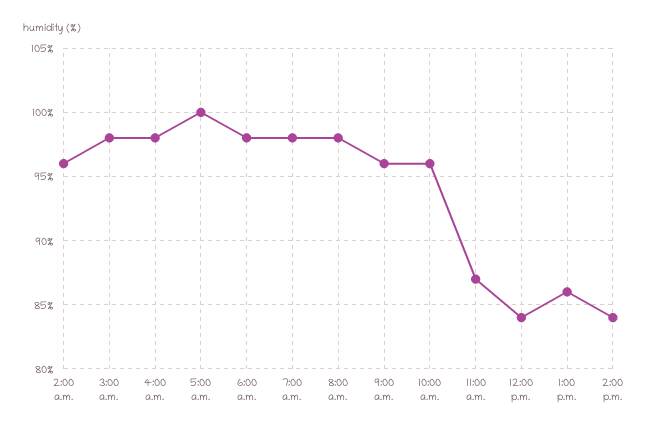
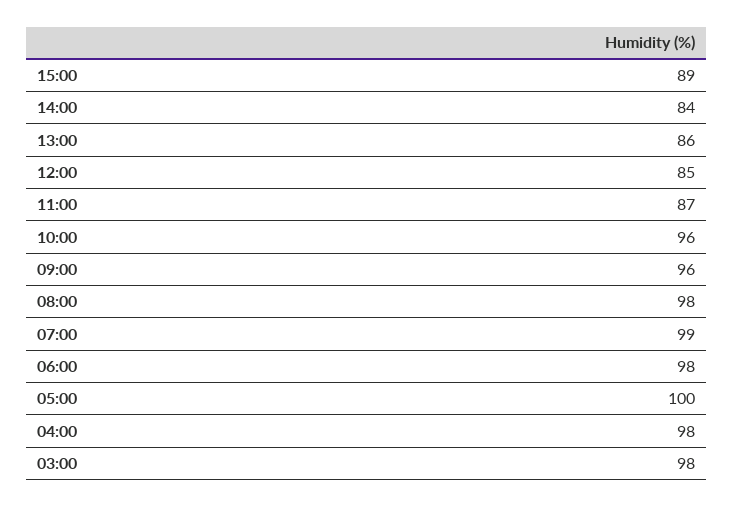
2:00 a.m.: 96 -> none
7:00 a.m.: 98 -> 99
12:00 p.m.: 84 -> 85
15:00: none -> 89

